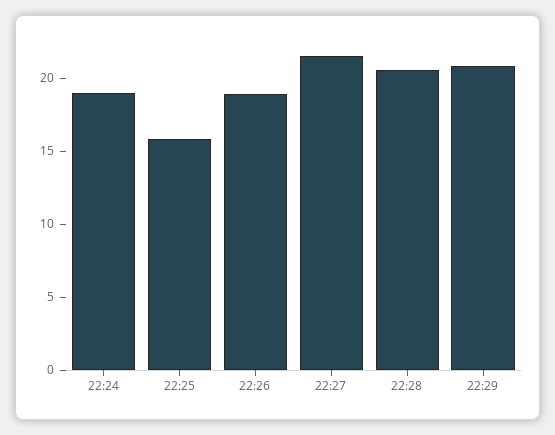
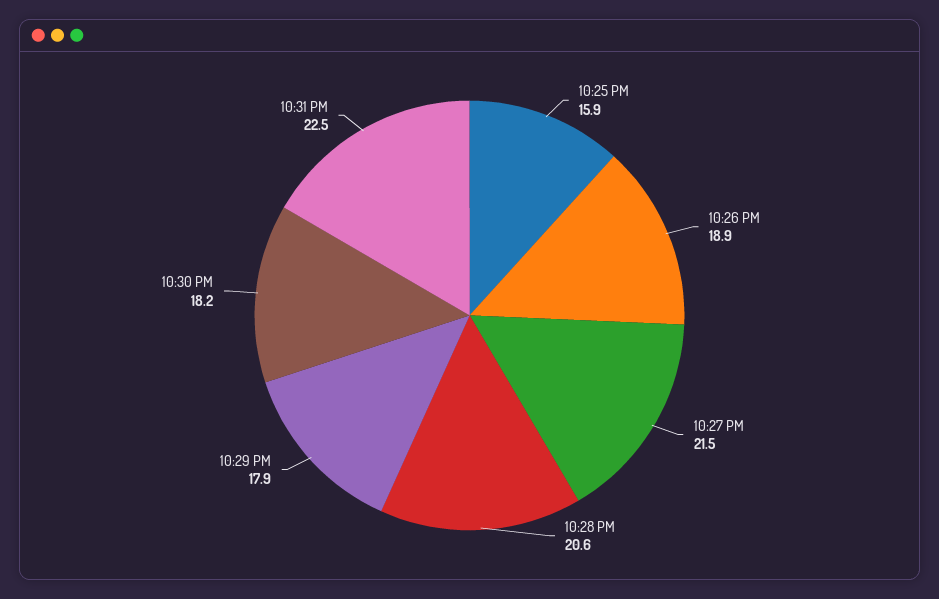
22:24: 19 -> none
22:29: 21 -> 17.9
10:30 PM: none -> 18.2
10:31 PM: none -> 22.5

